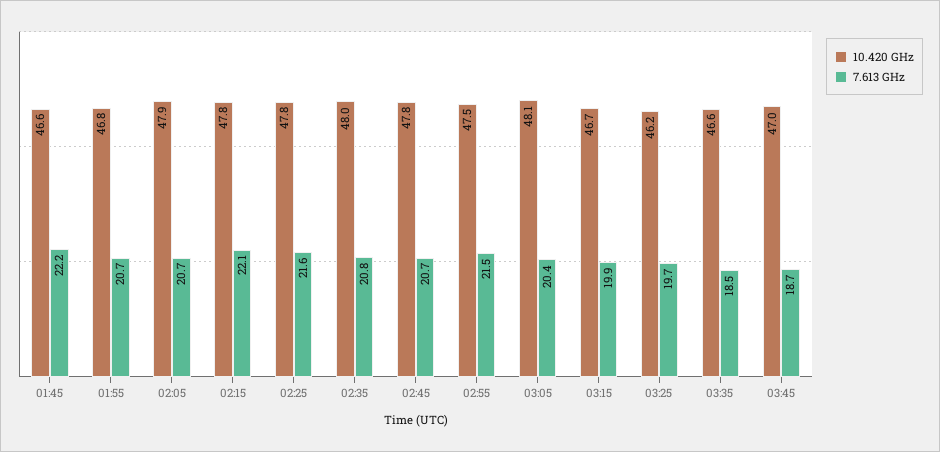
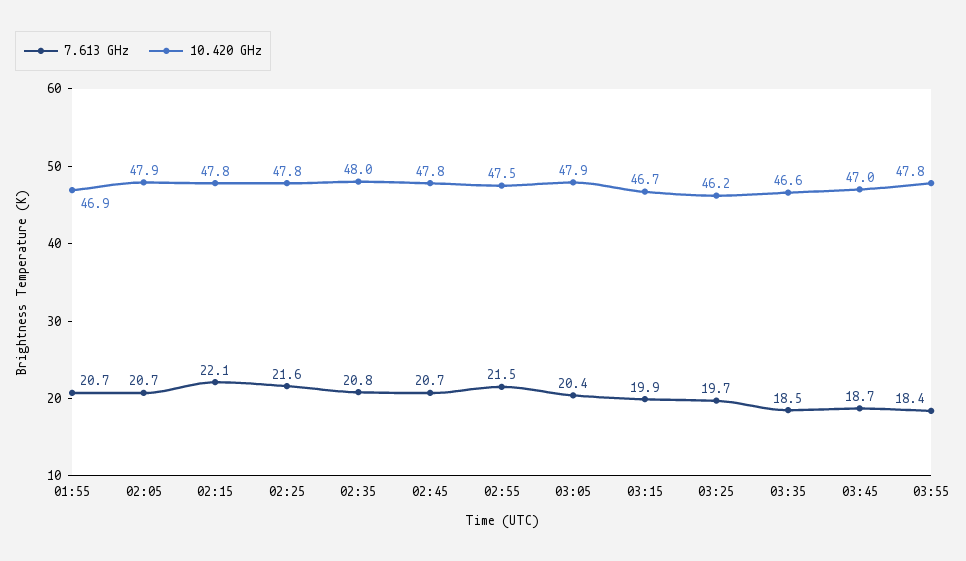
10.420 GHz, 01:45: 46.6 -> none
7.613 GHz, 01:45: 22.2 -> none
10.420 GHz, 01:55: 46.8 -> 46.9
10.420 GHz, 03:05: 48.1 -> 47.9
7.613 GHz, 03:55: none -> 18.4
10.420 GHz, 03:55: none -> 47.8

